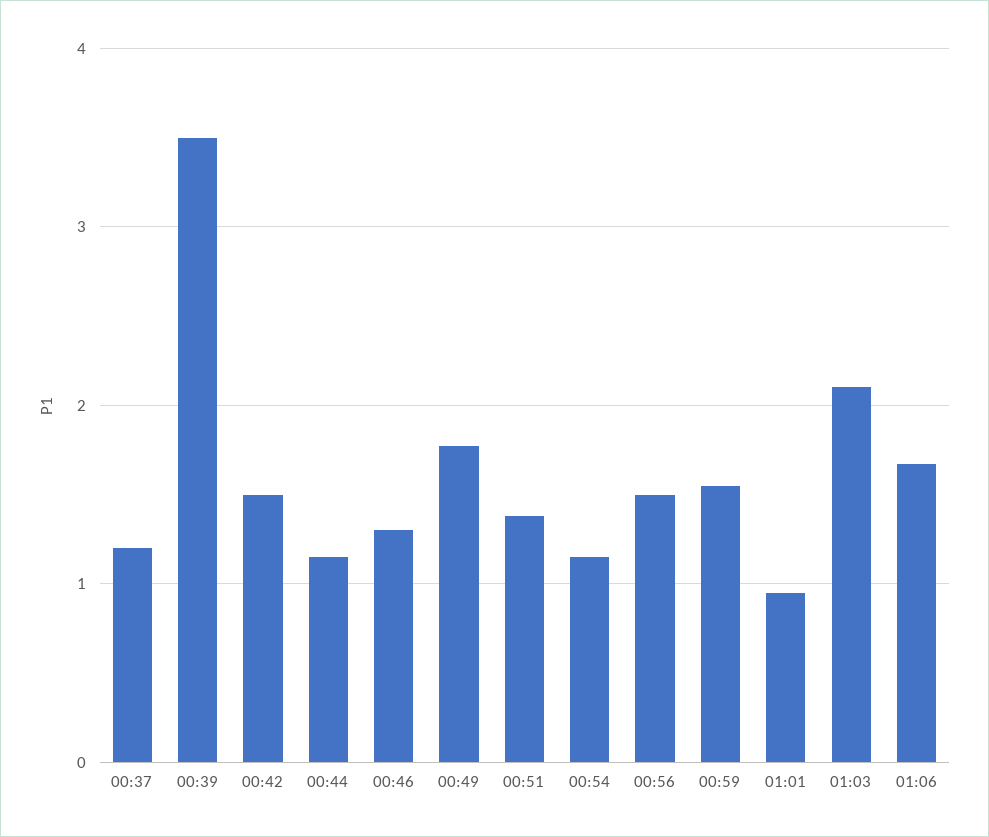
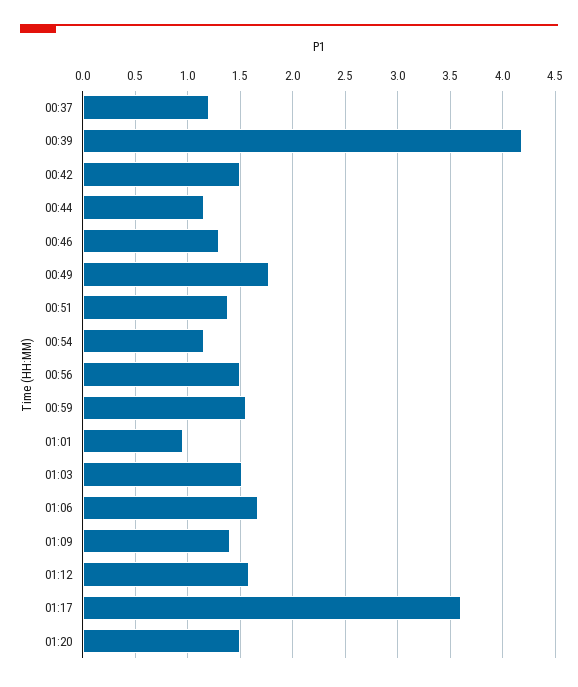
00:39: 3.5 -> 4.2
01:03: 2.1 -> 1.5
01:09: none -> 1.4
01:12: none -> 1.6
01:17: none -> 3.6
01:20: none -> 1.5

